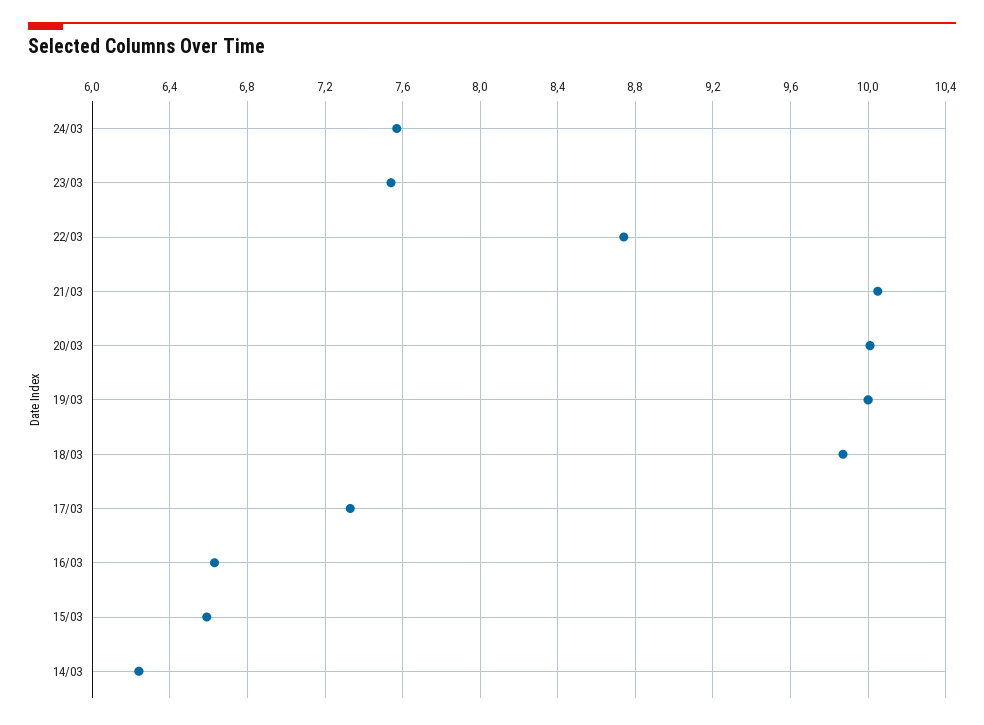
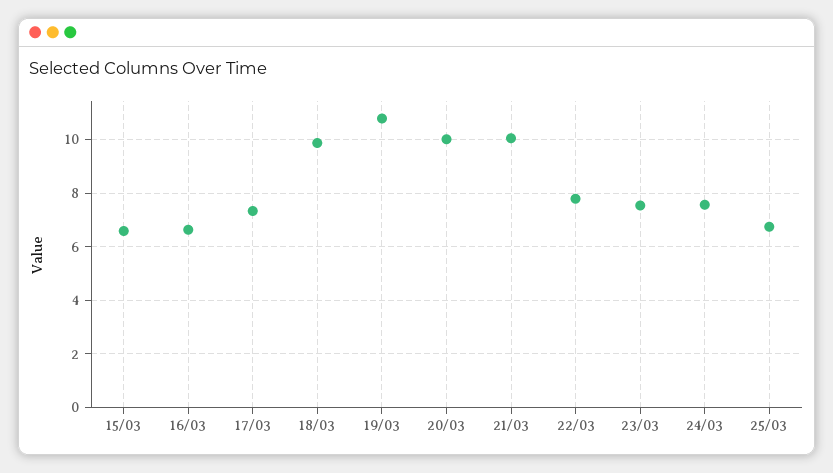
22/03: 8.75 -> 7.75
19/03: 10 -> 10.75
14/03: 6.25 -> none
25/03: none -> 6.75

